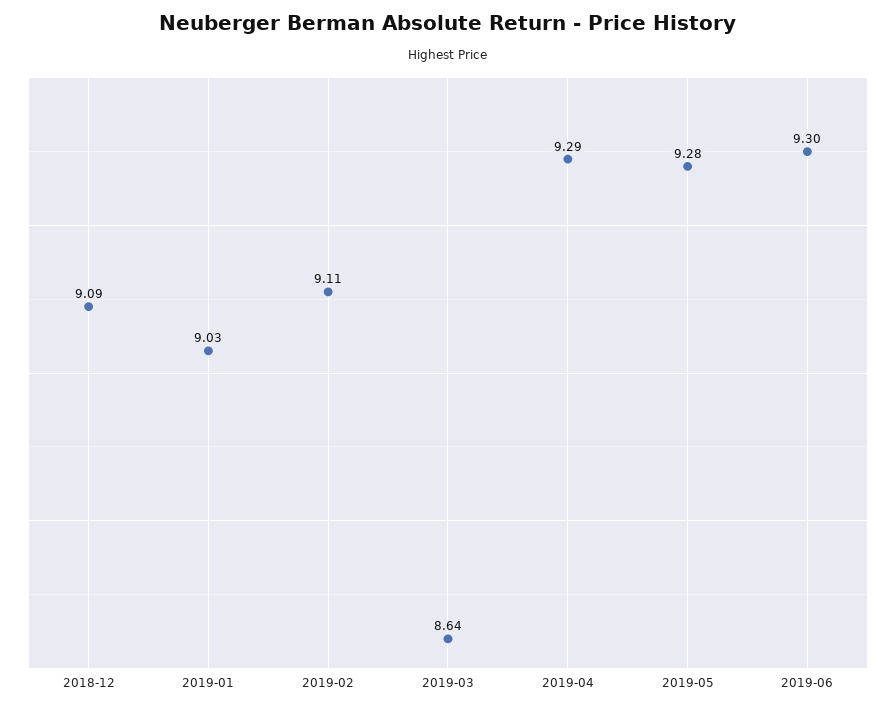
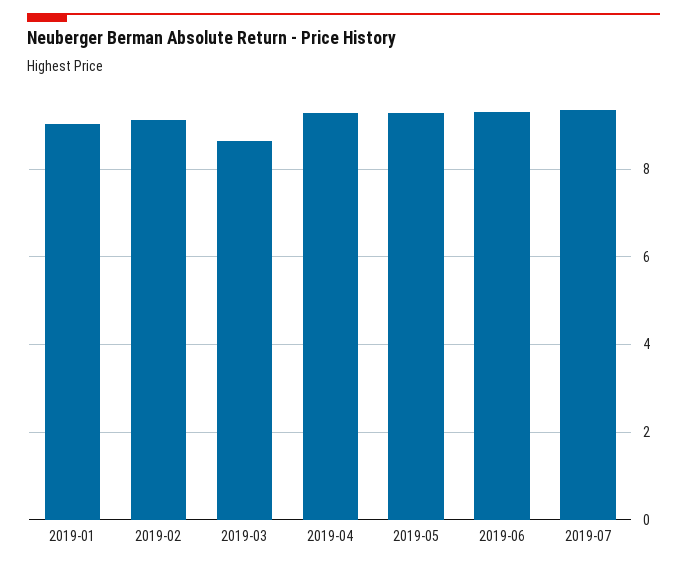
2018-12: 9.09 -> none
2019-07: none -> 9.4

